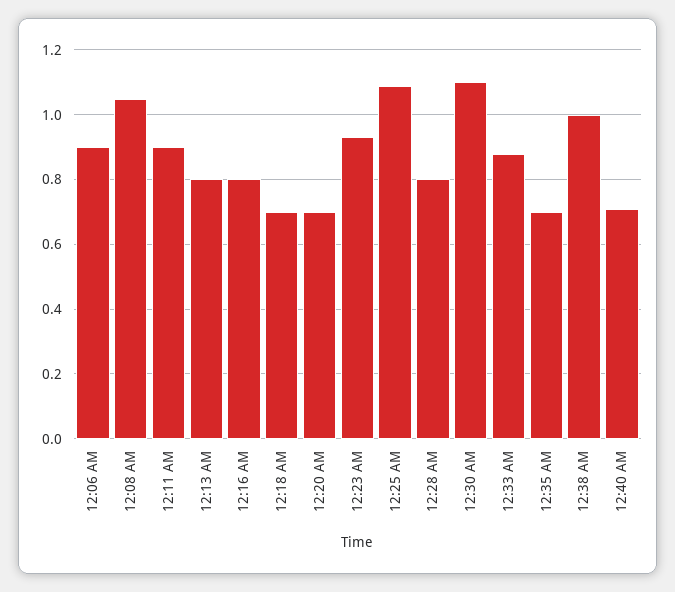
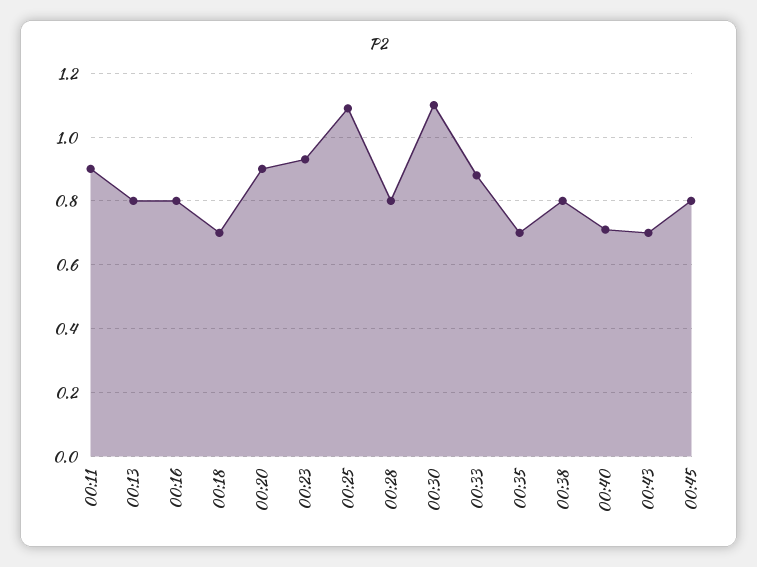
12:06 AM: 0.9 -> none
12:08 AM: 1.05 -> none
12:20 AM: 0.7 -> 0.9
12:38 AM: 1 -> 0.8
00:43: none -> 0.7
00:45: none -> 0.8

